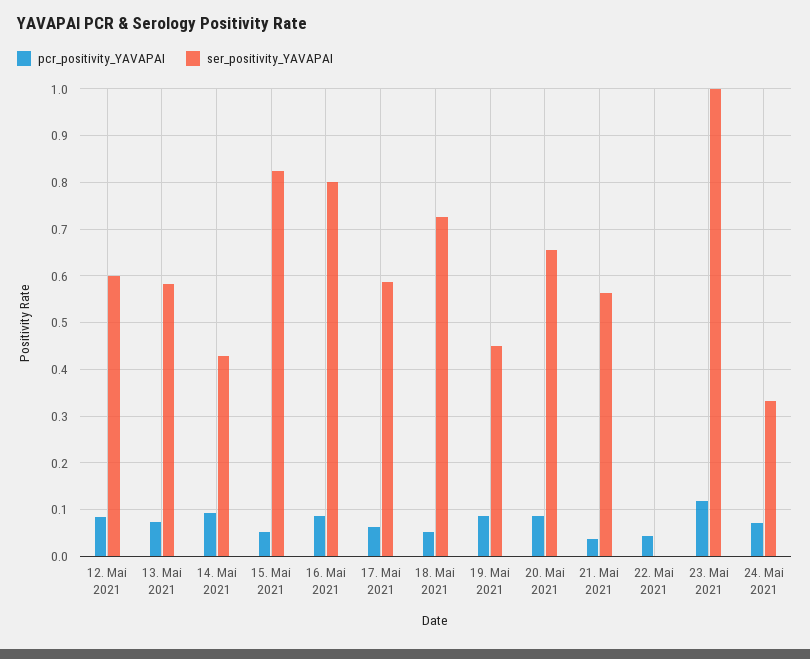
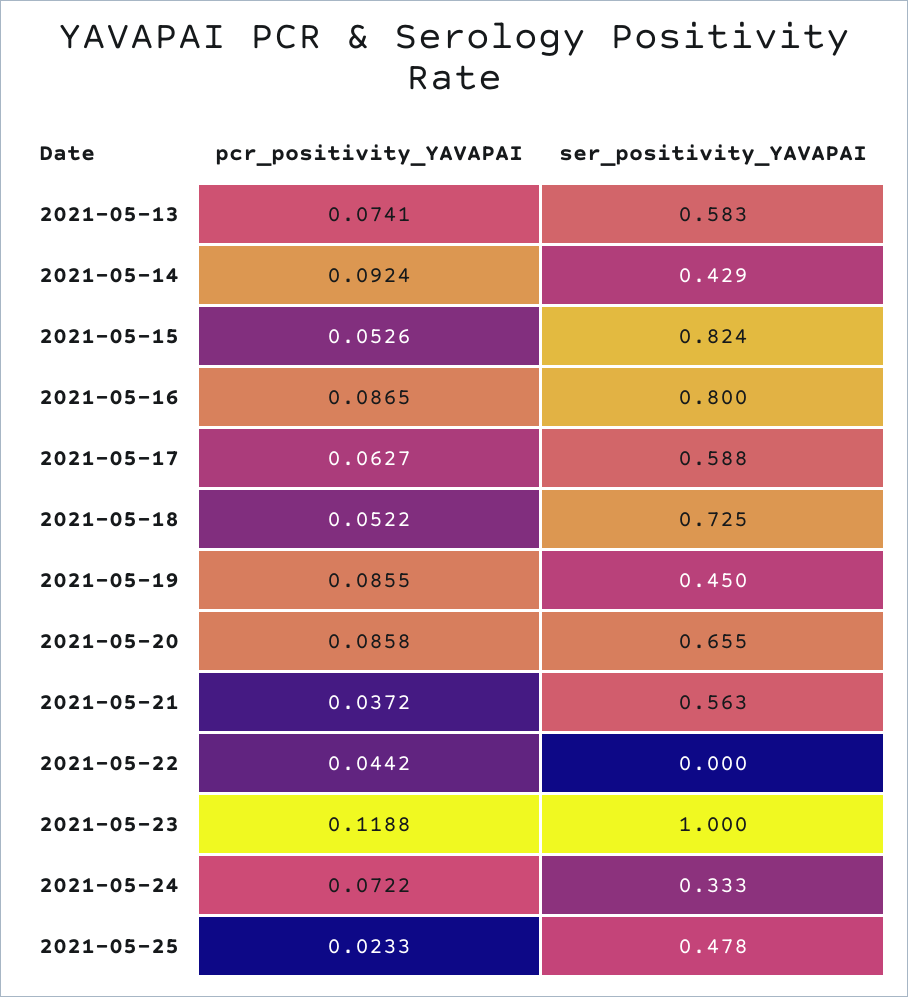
pcr_positivity_YAVAPAI, 12. Mai 2021: 0.08 -> none
ser_positivity_YAVAPAI, 12. Mai 2021: 0.6 -> none
pcr_positivity_YAVAPAI, 2021-05-25: none -> 0.0233
ser_positivity_YAVAPAI, 2021-05-25: none -> 0.478

